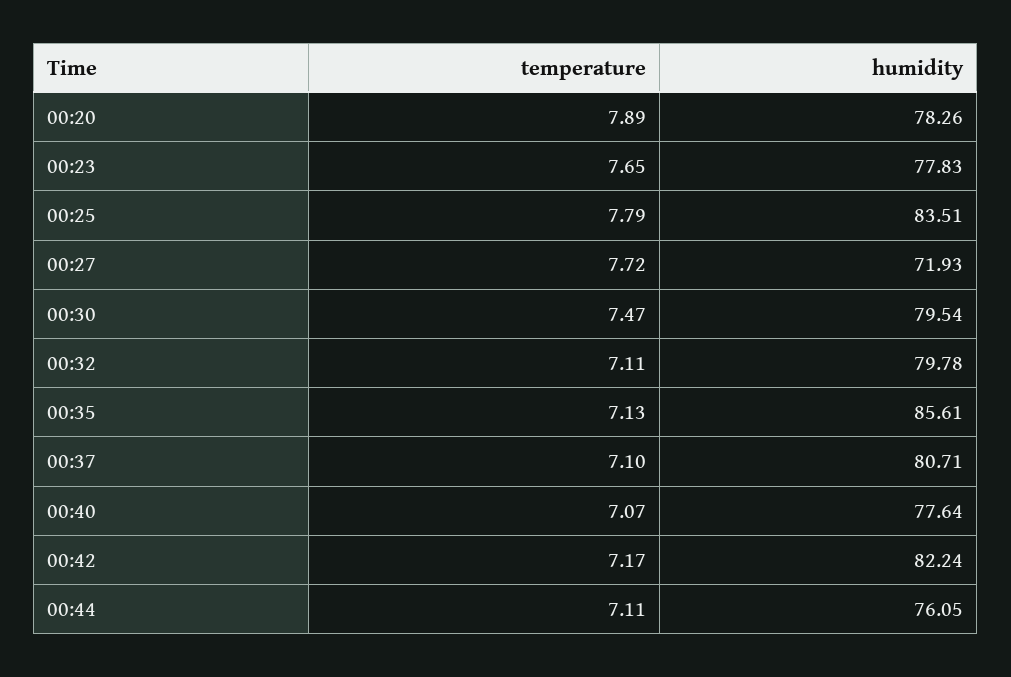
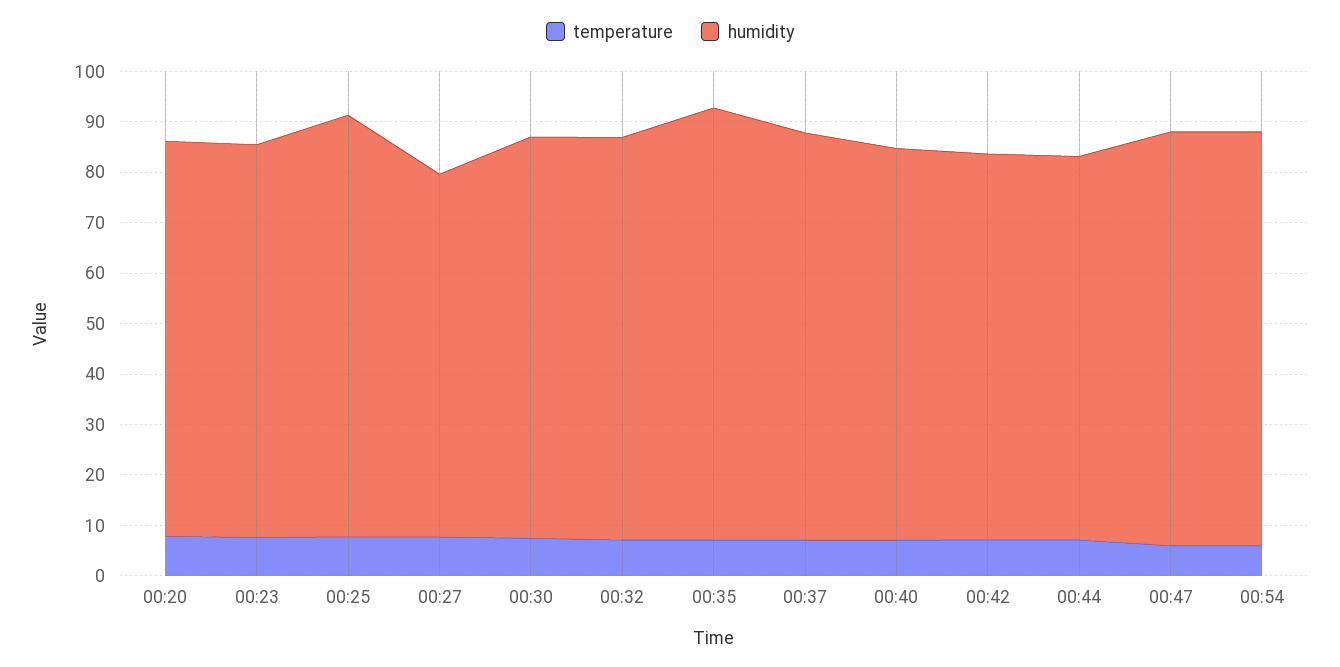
humidity, 00:42: 82.24 -> 76
temperature, 00:47: none -> 6
humidity, 00:47: none -> 82
temperature, 00:54: none -> 6
humidity, 00:54: none -> 82

